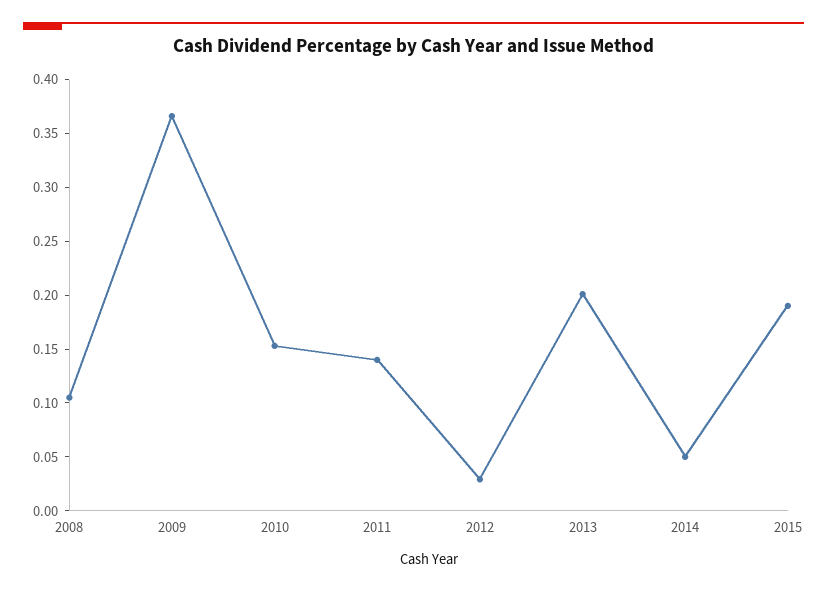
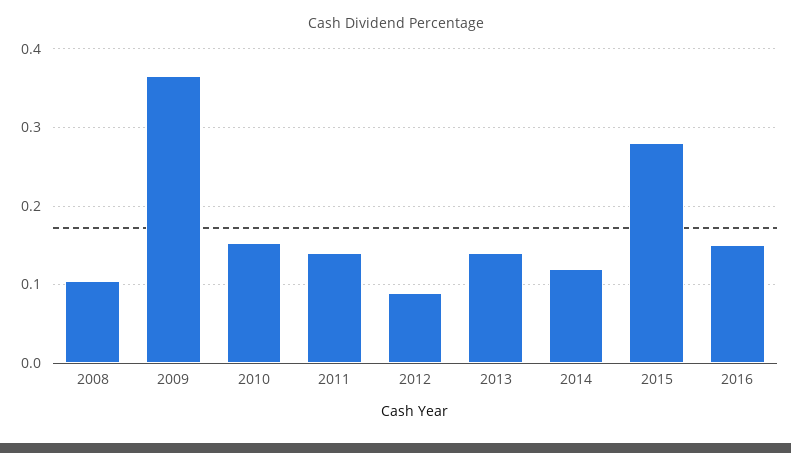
2012: 0.03 -> 0.09
2013: 0.2 -> 0.14
2014: 0.05 -> 0.12
2015: 0.19 -> 0.28
2016: none -> 0.15

